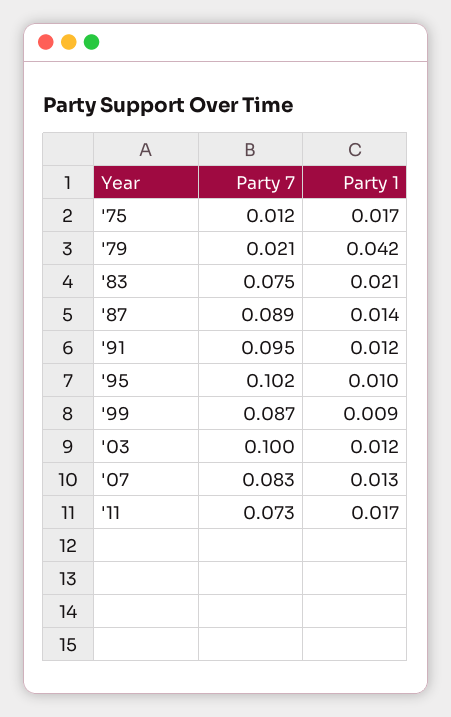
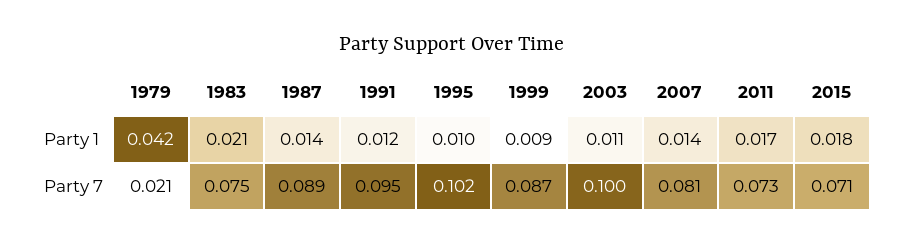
Party 7, '75: 0.012 -> none
Party 1, '75: 0.017 -> none
Party 1, '03: 0.012 -> 0.011
Party 7, '07: 0.083 -> 0.081
Party 1, '07: 0.013 -> 0.014
Party 1, 2015: none -> 0.018
Party 7, 2015: none -> 0.071

